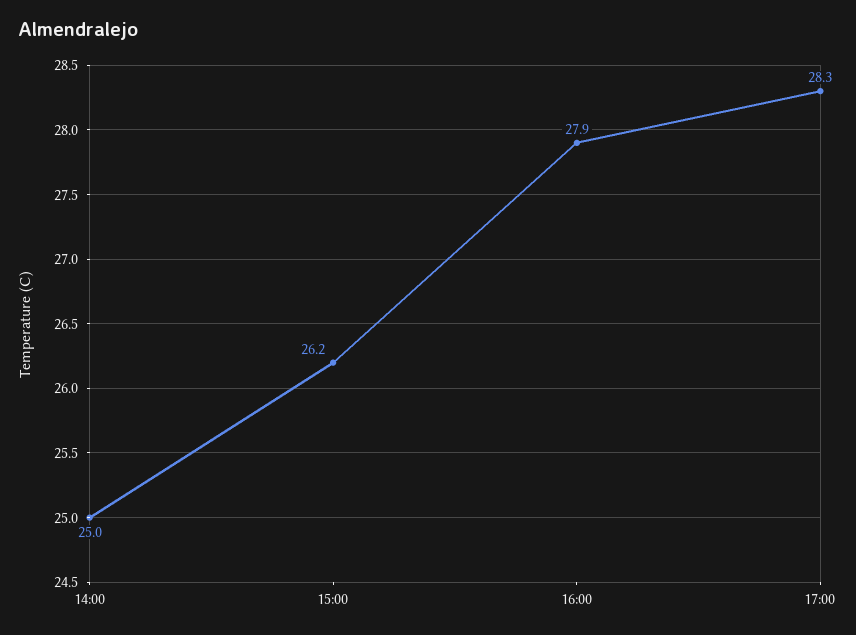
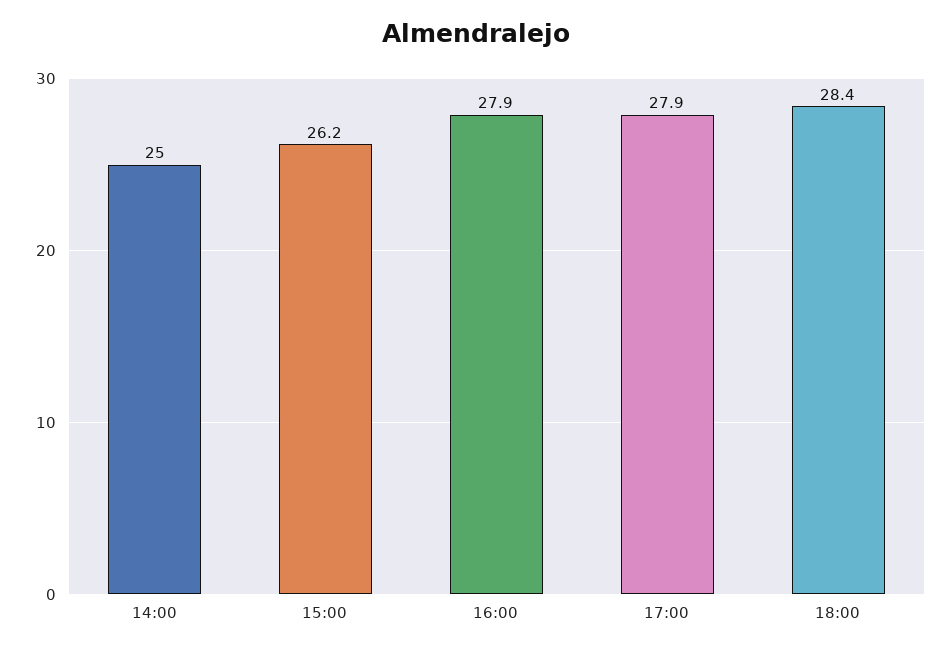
17:00: 28.3 -> 27.9
18:00: none -> 28.4

